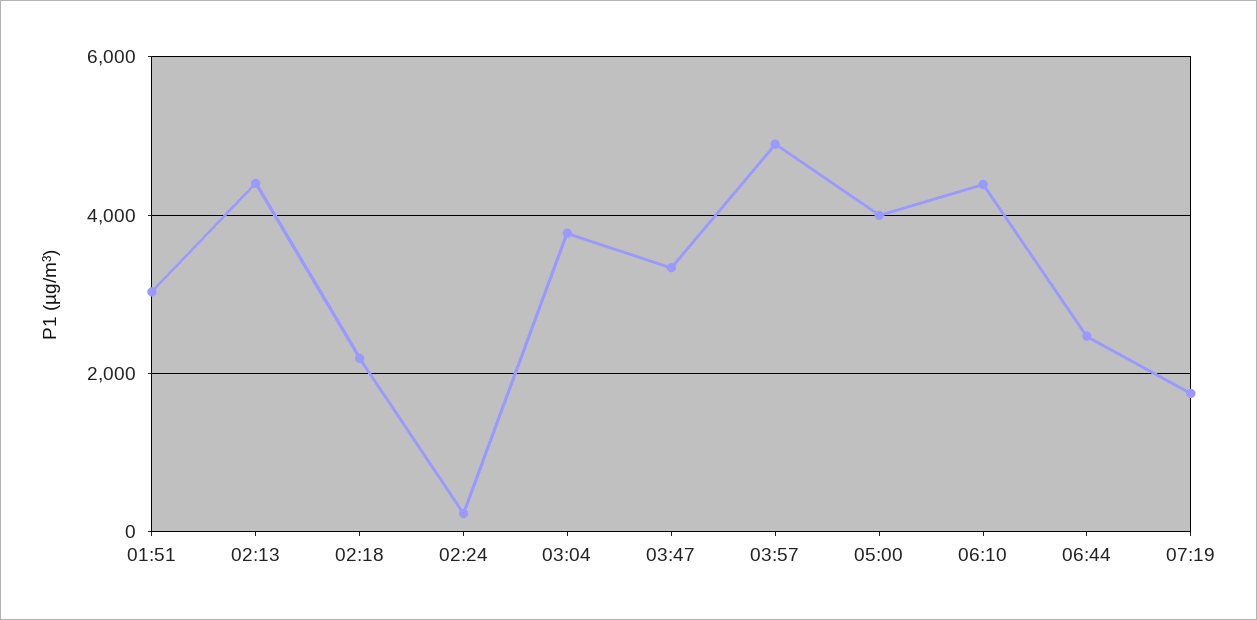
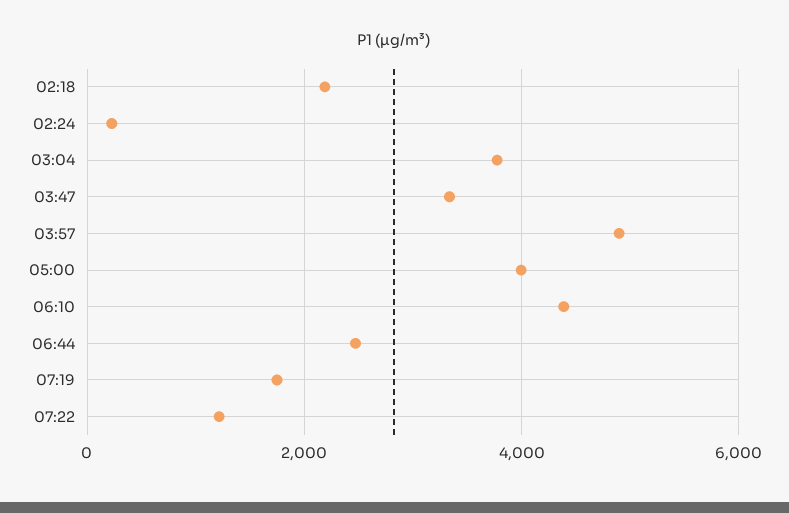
01:51: 3000 -> none
02:13: 4400 -> none
07:22: none -> 1200

